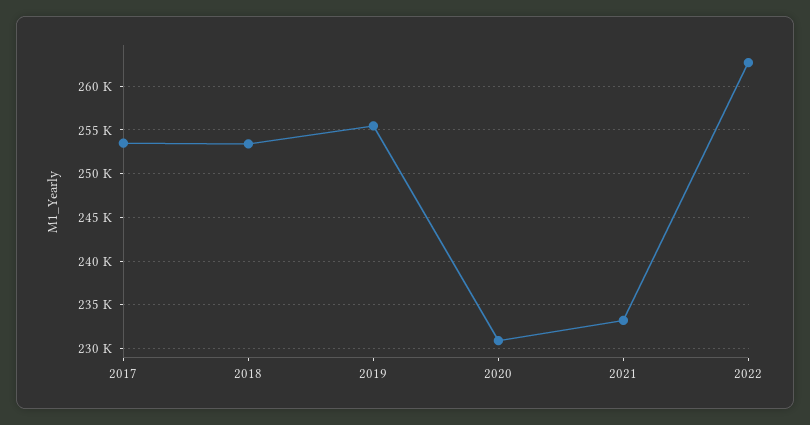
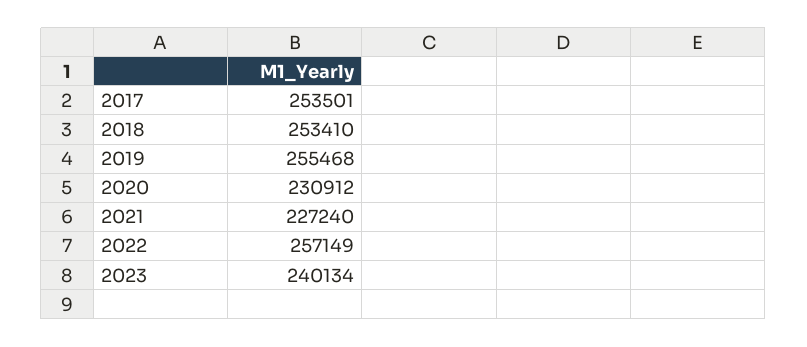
2021: 233000 -> 227240
2022: 263000 -> 257149
2023: none -> 240134

